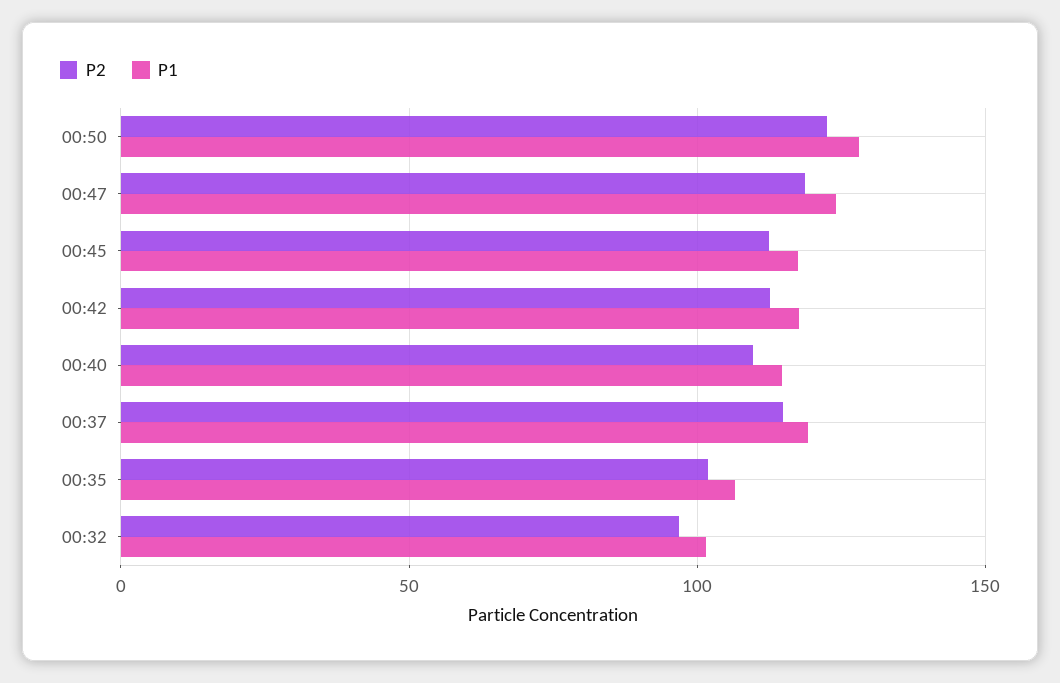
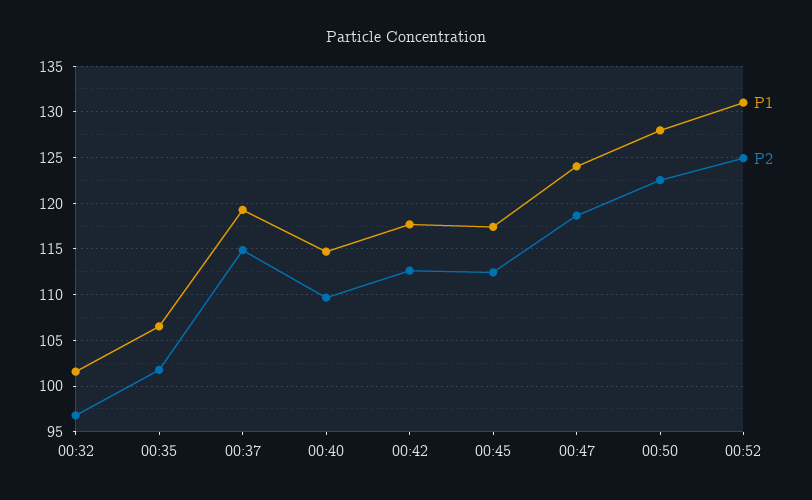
P1, 00:52: none -> 131
P2, 00:52: none -> 125

